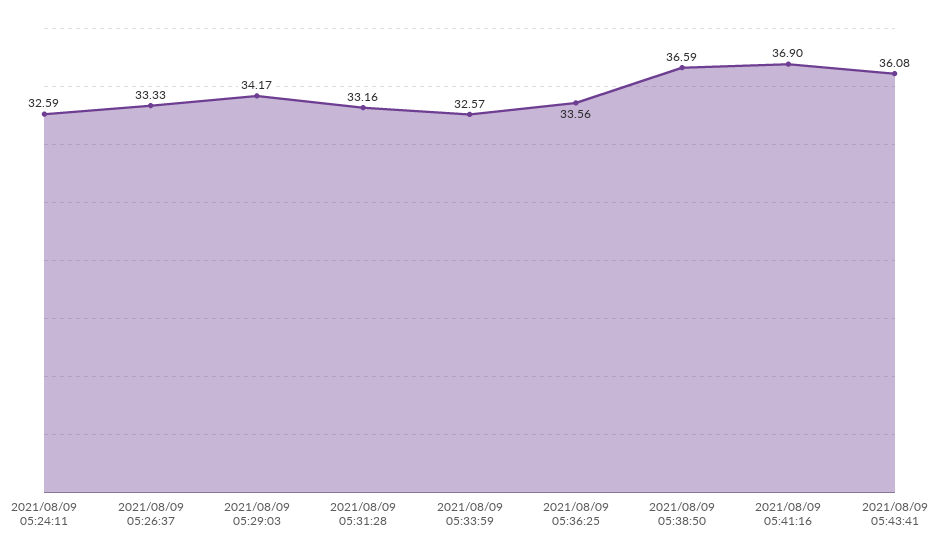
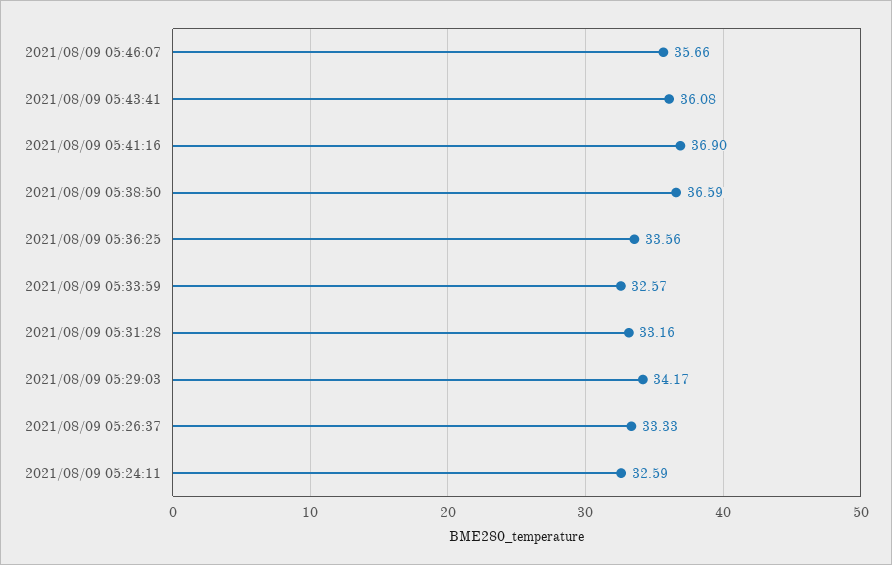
2021/08/09 05:46:07: none -> 35.66

